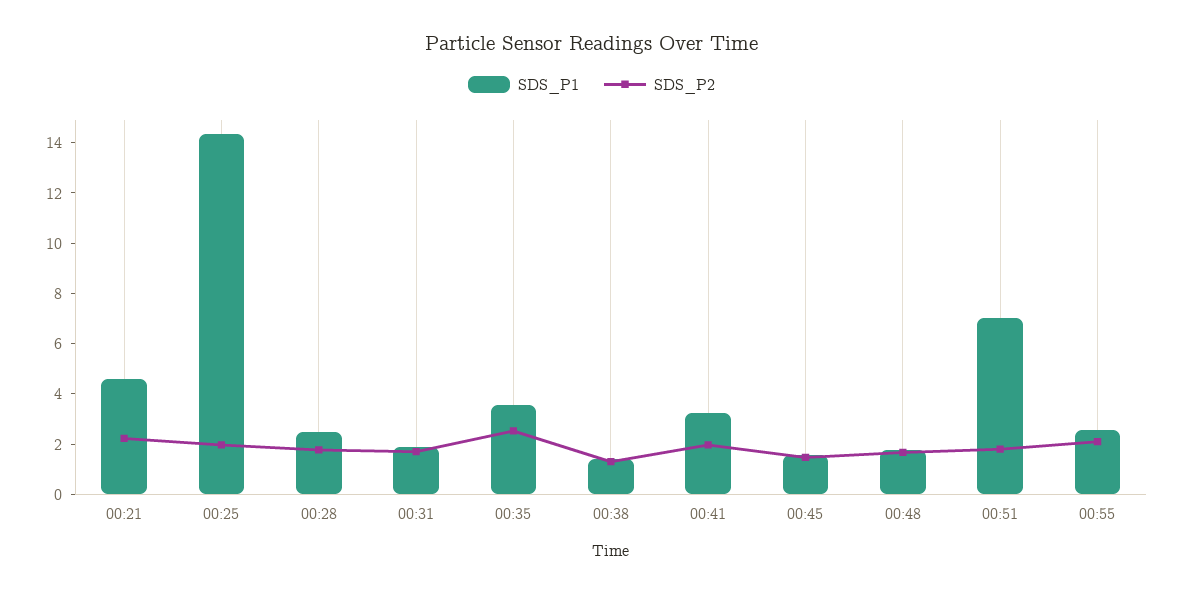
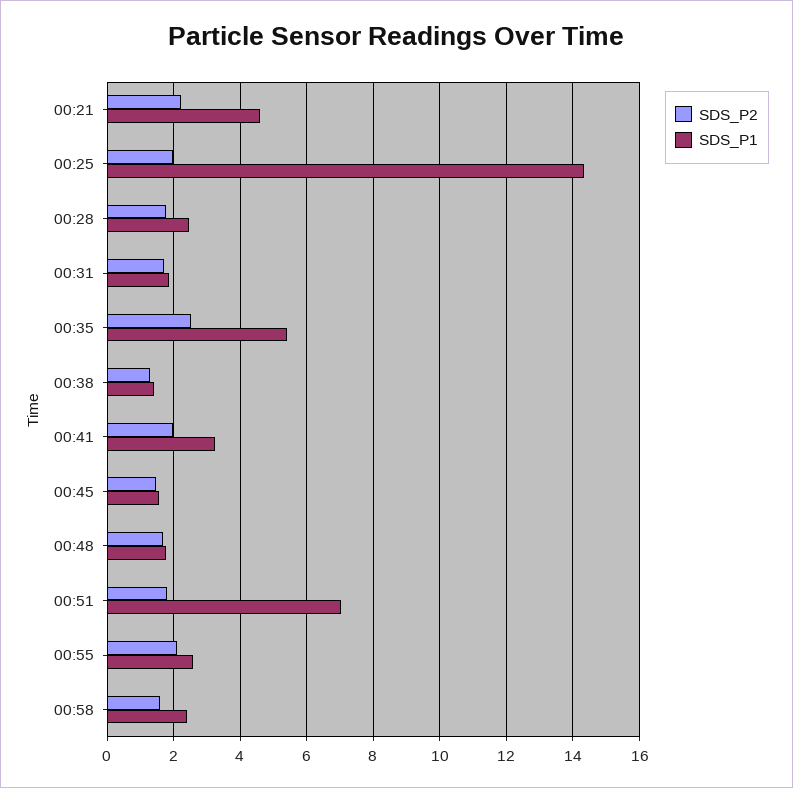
SDS_P1, 00:35: 3.5 -> 5.4
SDS_P2, 00:58: none -> 1.6
SDS_P1, 00:58: none -> 2.4

